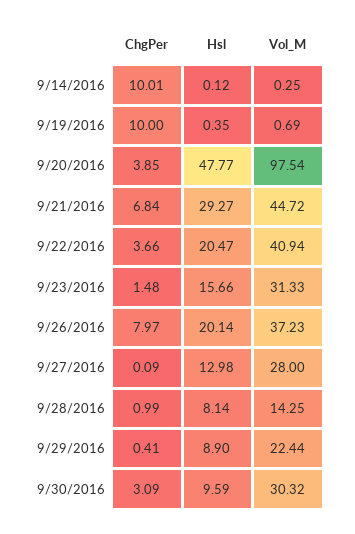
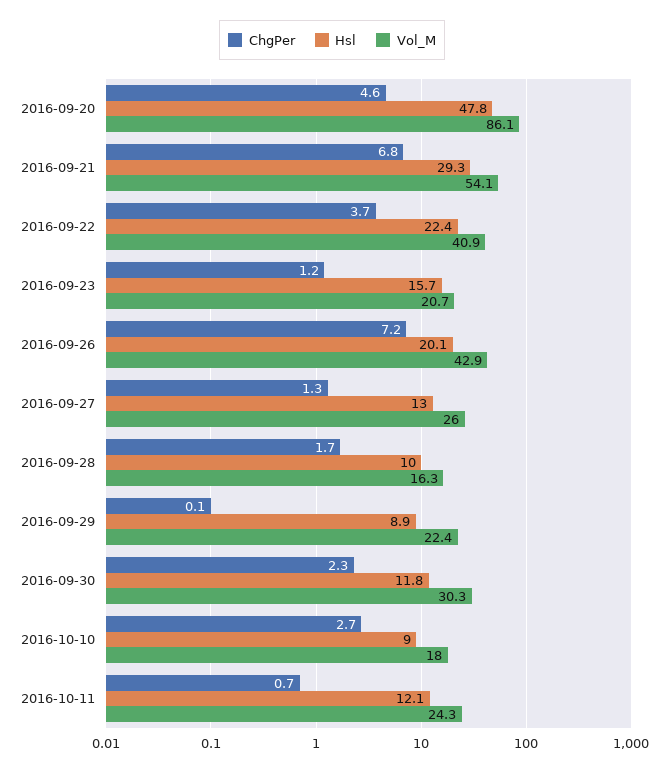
ChgPer, 9/14/2016: 10.01 -> none
Hsl, 9/14/2016: 0.12 -> none
Vol_M, 9/14/2016: 0.25 -> none
ChgPer, 9/19/2016: 10 -> none
Hsl, 9/19/2016: 0.35 -> none
Vol_M, 9/19/2016: 0.69 -> none
ChgPer, 9/20/2016: 3.85 -> 4.6
Vol_M, 9/20/2016: 97.54 -> 86.1
Vol_M, 9/21/2016: 44.72 -> 54.1
Hsl, 9/22/2016: 20.47 -> 22.4
ChgPer, 9/23/2016: 1.48 -> 1.2
Vol_M, 9/23/2016: 31.33 -> 20.7
ChgPer, 9/26/2016: 7.97 -> 7.2
Vol_M, 9/26/2016: 37.23 -> 42.9
ChgPer, 9/27/2016: 0.09 -> 1.3
Vol_M, 9/27/2016: 28 -> 26
ChgPer, 9/28/2016: 0.99 -> 1.7
Hsl, 9/28/2016: 8.14 -> 10
Vol_M, 9/28/2016: 14.25 -> 16.3
ChgPer, 9/29/2016: 0.41 -> 0.1
ChgPer, 9/30/2016: 3.09 -> 2.3
Hsl, 9/30/2016: 9.59 -> 11.8
ChgPer, 2016-10-10: none -> 2.7
Hsl, 2016-10-10: none -> 9
Vol_M, 2016-10-10: none -> 18
ChgPer, 2016-10-11: none -> 0.7
Hsl, 2016-10-11: none -> 12.1
Vol_M, 2016-10-11: none -> 24.3

